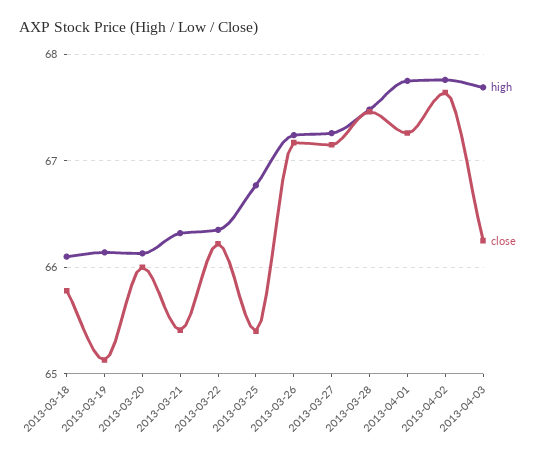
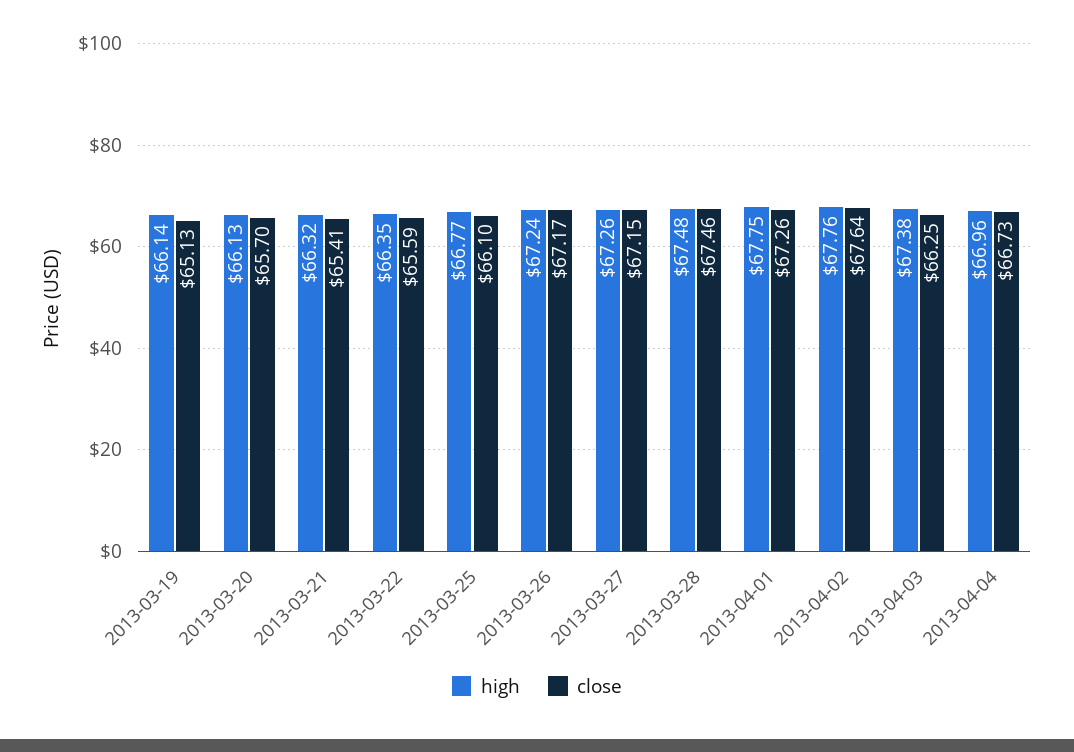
high, 2013-03-18: 66.1 -> none
close, 2013-03-18: 65.8 -> none
close, 2013-03-20: 66 -> 65.7
close, 2013-03-22: 66.2 -> 65.59
close, 2013-03-25: 65.4 -> 66.1
high, 2013-04-03: 67.7 -> 67.38
high, 2013-04-04: none -> 66.96
close, 2013-04-04: none -> 66.73

